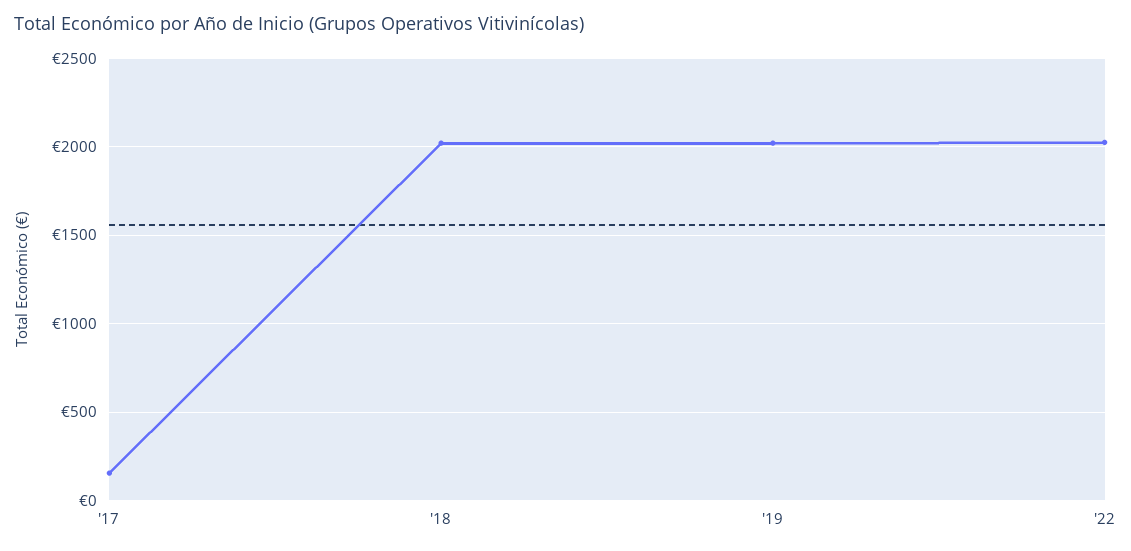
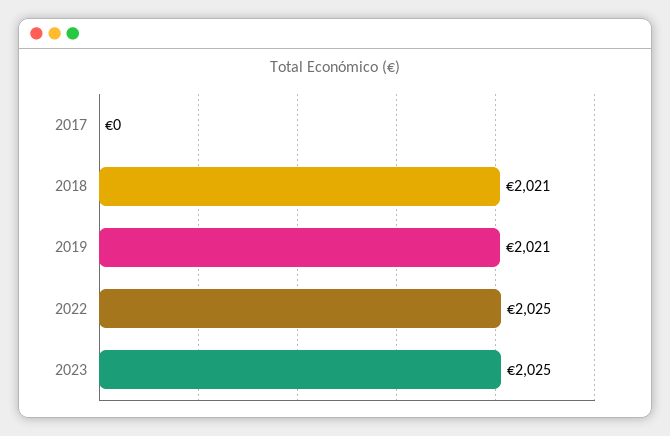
'17: 150 -> 0
2023: none -> 2025

